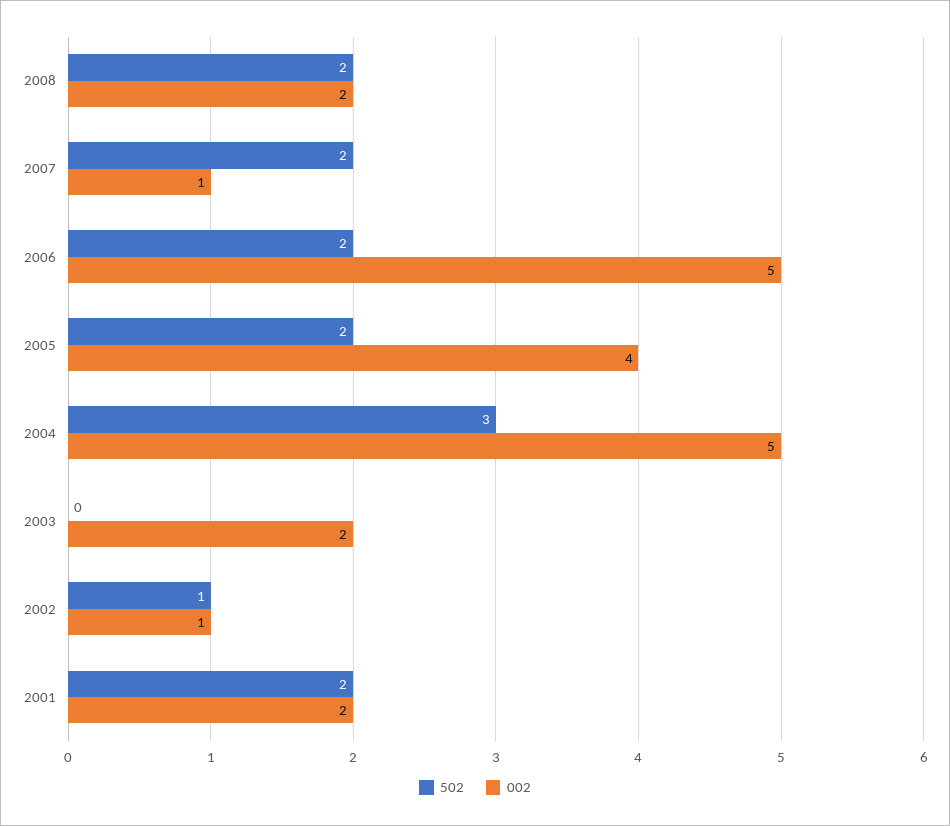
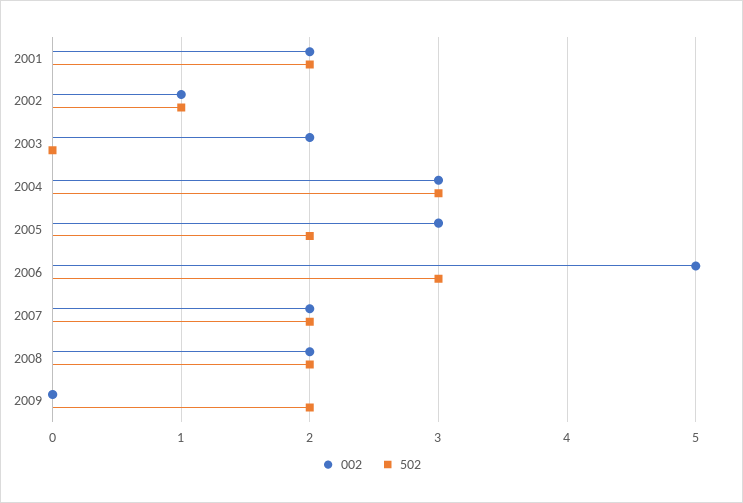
002, 2007: 1 -> 2
502, 2006: 2 -> 3
002, 2005: 4 -> 3
002, 2004: 5 -> 3
002, 2009: none -> 0
502, 2009: none -> 2

